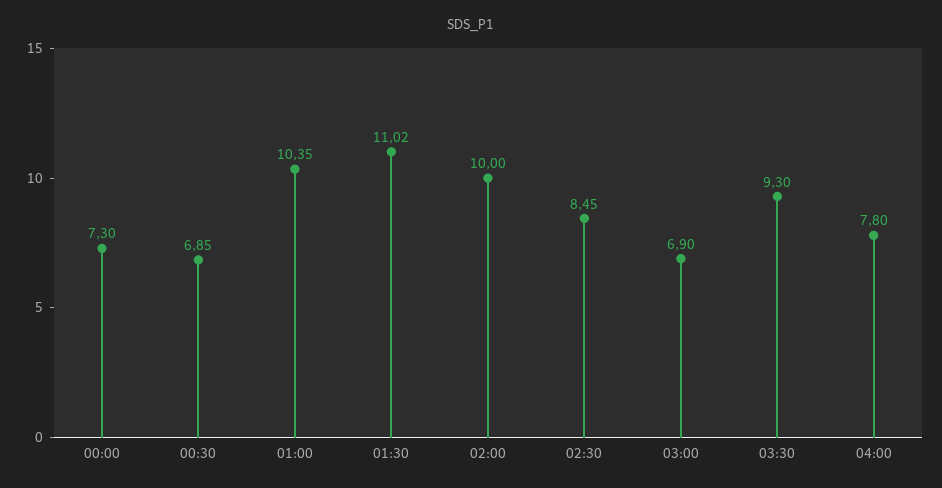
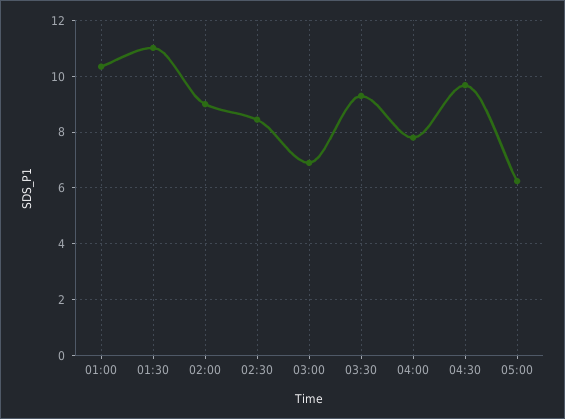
00:00: 7.3 -> none
00:30: 6.85 -> none
02:00: 10 -> 9
04:30: none -> 9.75
05:00: none -> 6.25

